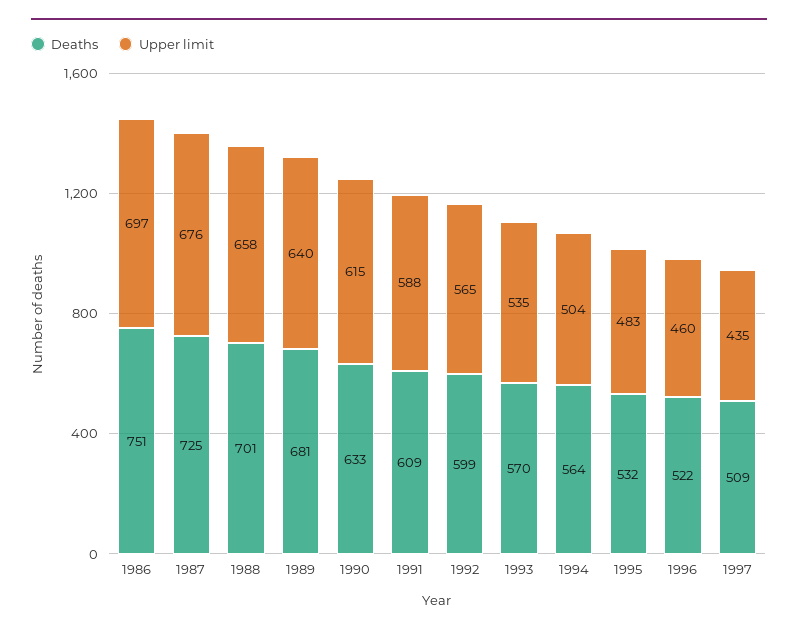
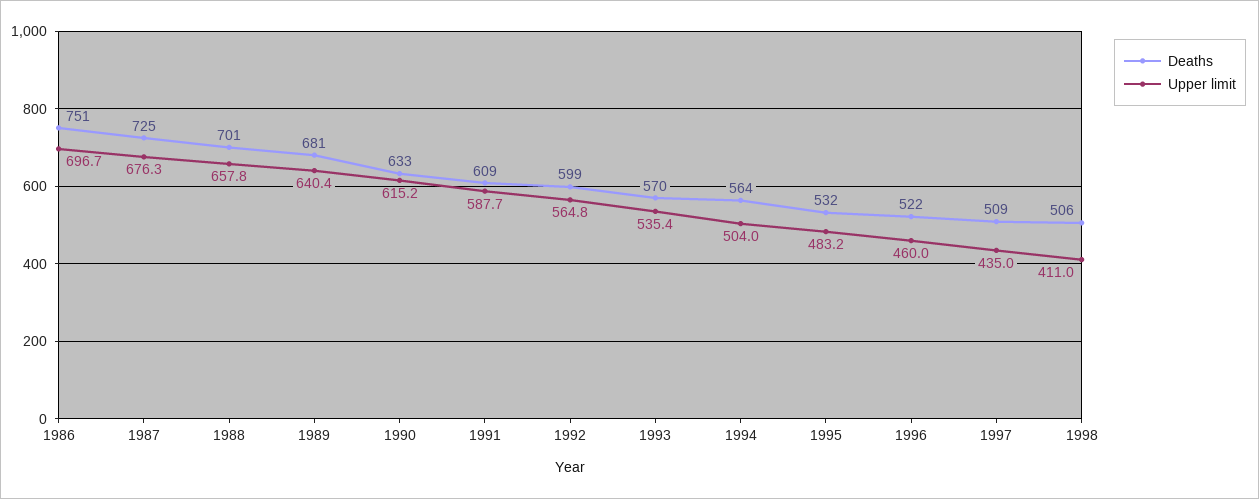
Deaths, 1998: none -> 506
Upper limit, 1998: none -> 411

